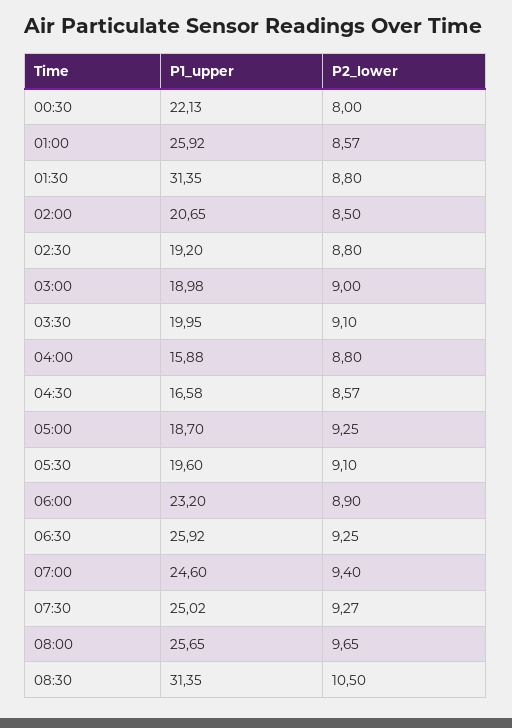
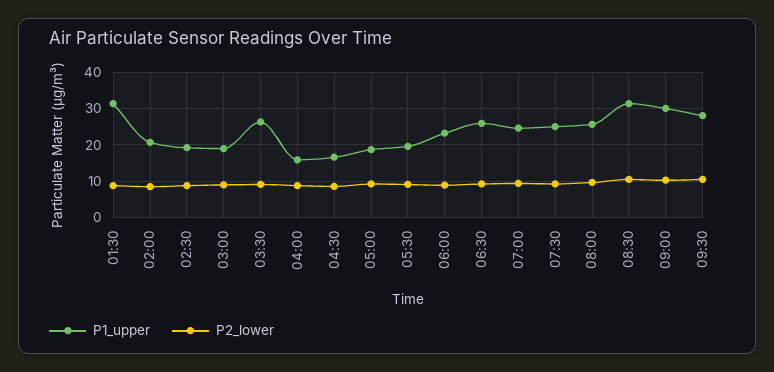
P1_upper, 00:30: 22.13 -> none
P2_lower, 00:30: 8 -> none
P1_upper, 01:00: 25.92 -> none
P2_lower, 01:00: 8.57 -> none
P1_upper, 03:30: 19.95 -> 26
P1_upper, 09:00: none -> 30
P2_lower, 09:00: none -> 10
P1_upper, 09:30: none -> 28
P2_lower, 09:30: none -> 10

